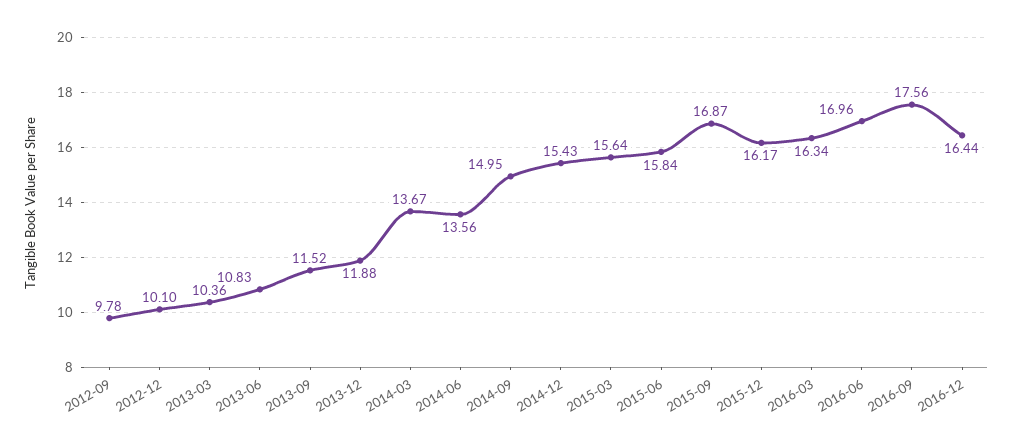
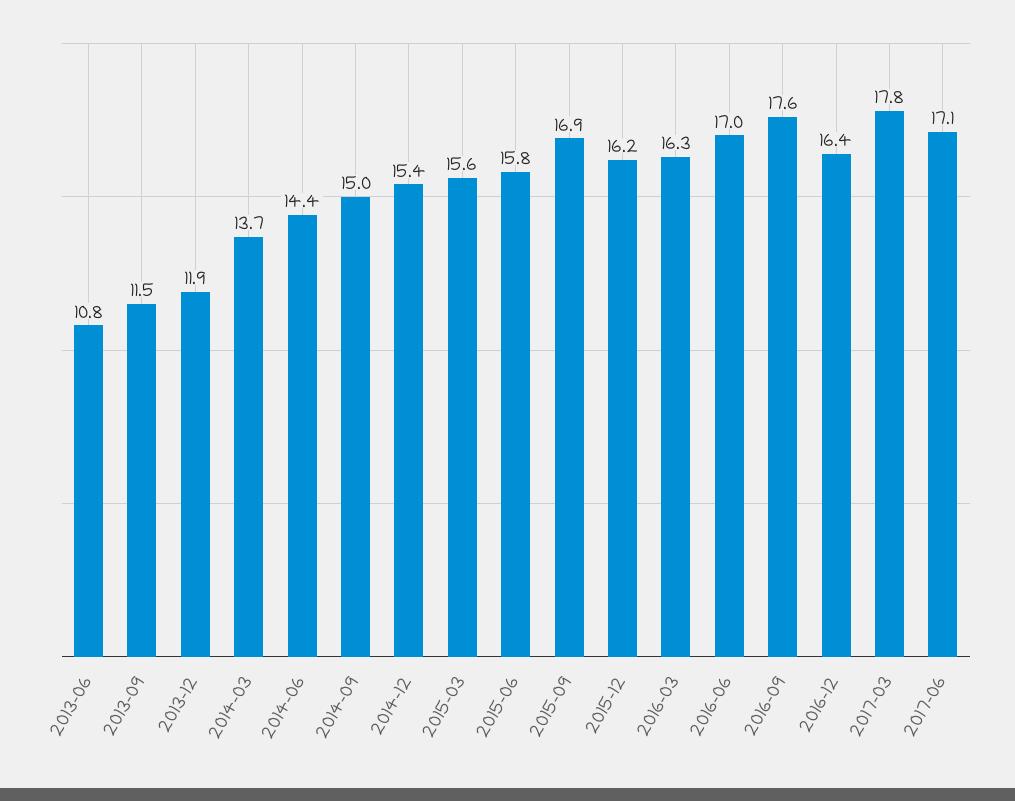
2012-09: 9.78 -> none
2012-12: 10.1 -> none
2013-03: 10.36 -> none
2014-06: 13.56 -> 14.4
2017-03: none -> 17.8
2017-06: none -> 17.1

